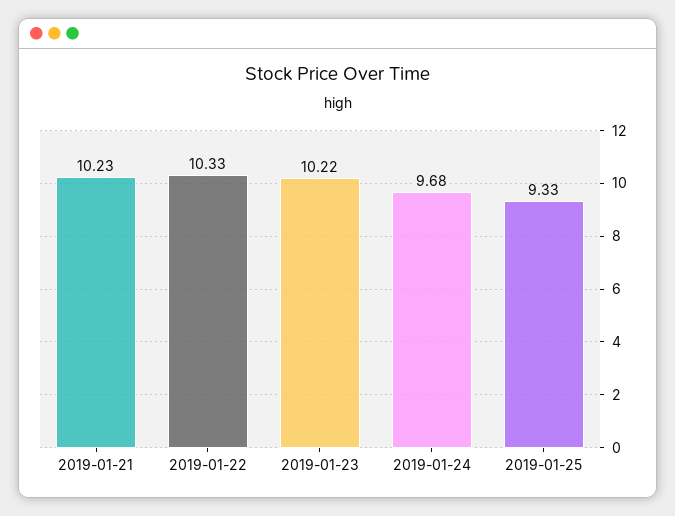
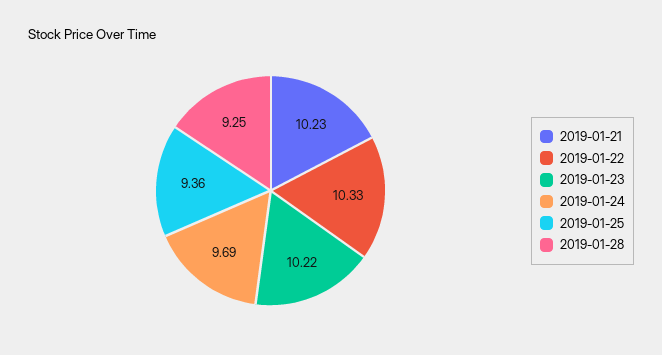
2019-01-24: 9.68 -> 9.69
2019-01-25: 9.33 -> 9.36
2019-01-28: none -> 9.25

